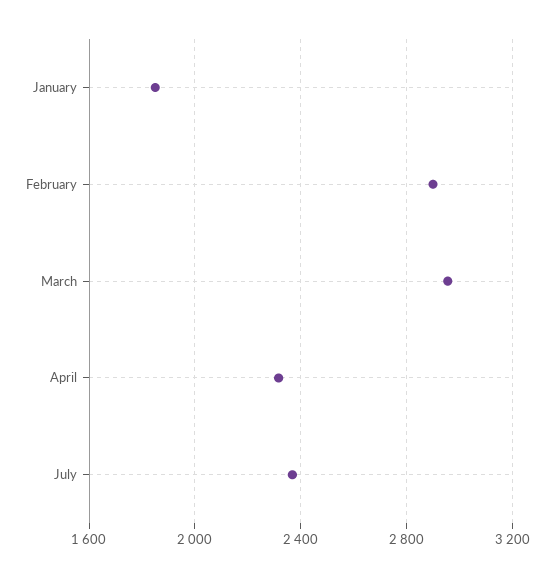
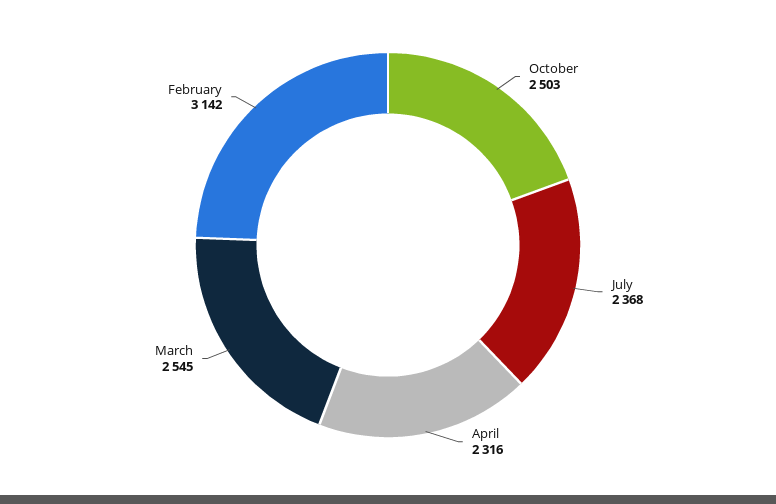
January: 1850 -> none
February: 2900 -> 3142
March: 2950 -> 2545
October: none -> 2503

